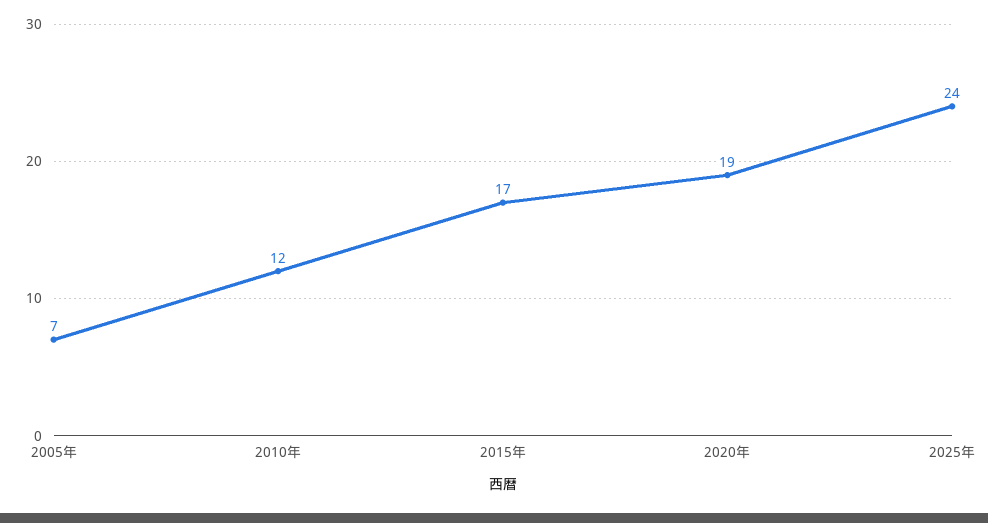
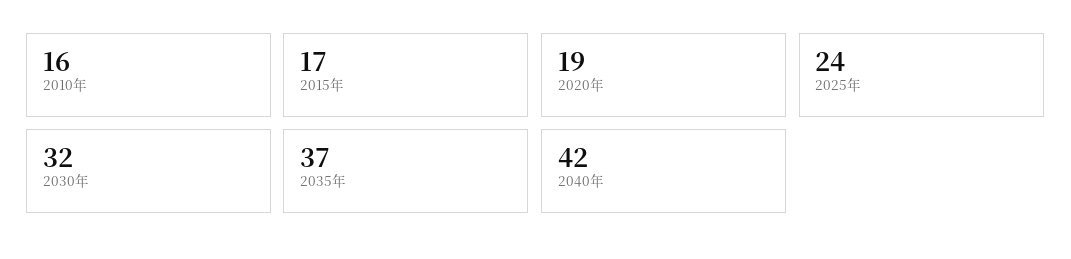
2005年: 7 -> none
2010年: 12 -> 16
2030年: none -> 32
2035年: none -> 37
2040年: none -> 42

